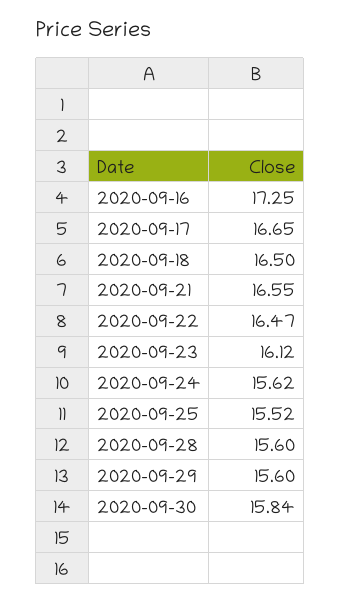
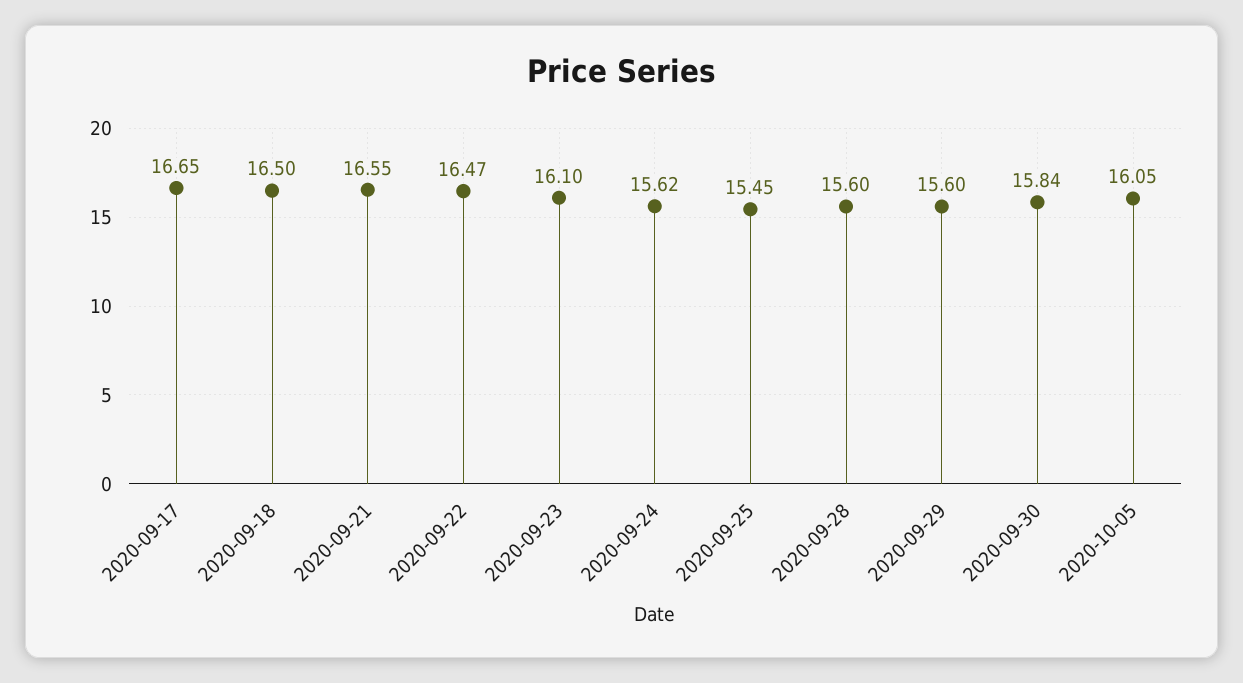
2020-09-16: 17.25 -> none
2020-09-23: 16.12 -> 16.1
2020-09-25: 15.52 -> 15.45
2020-10-05: none -> 16.05

